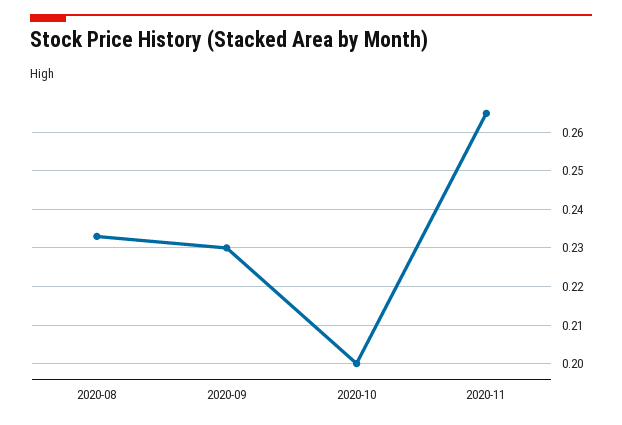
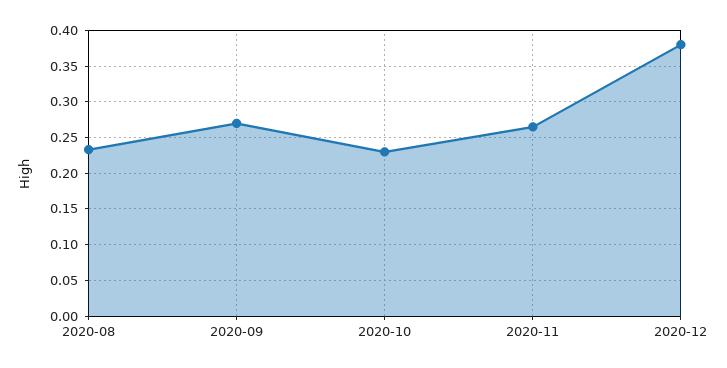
2020-09: 0.23 -> 0.27
2020-10: 0.2 -> 0.23
2020-12: none -> 0.38

